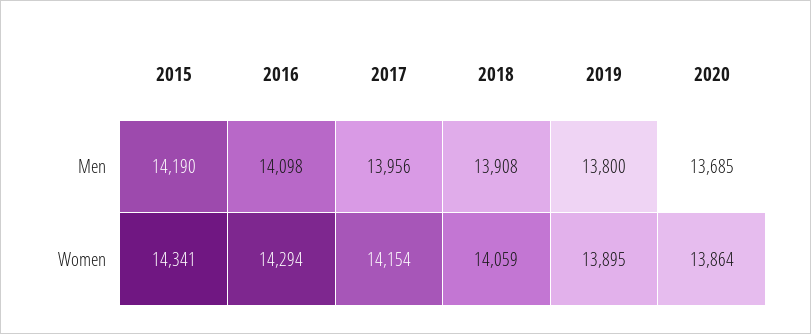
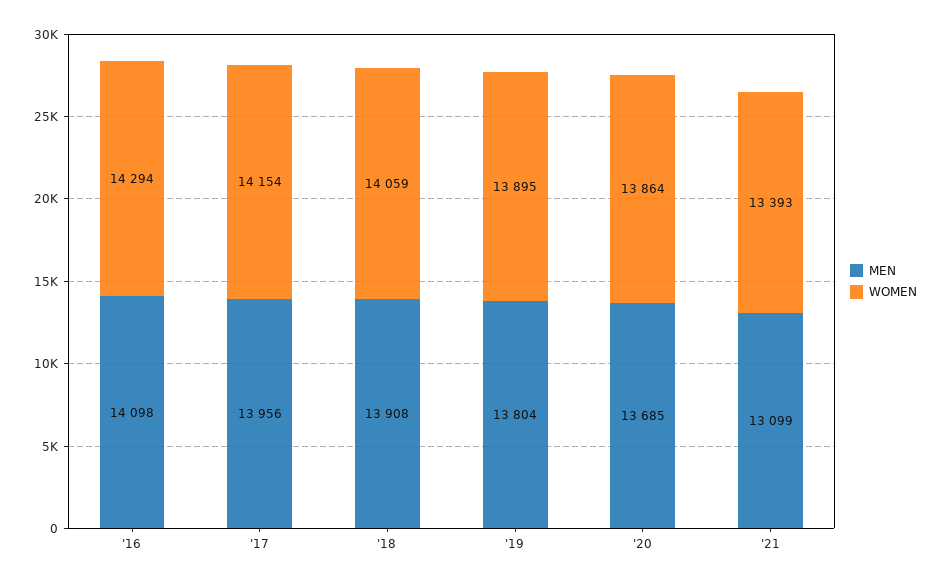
Men, 2015: 14190 -> none
Men, 2019: 13800 -> 13804
Women, 2015: 14341 -> none
Men, '21: none -> 13099
Women, '21: none -> 13393

